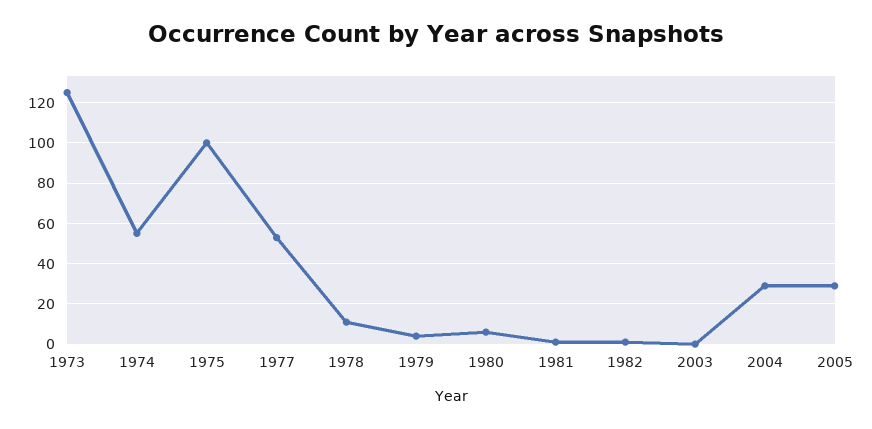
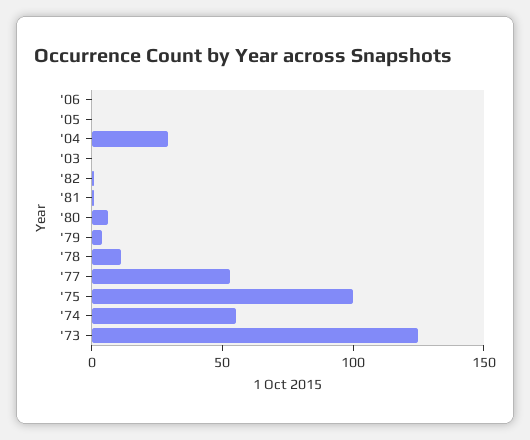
2005: 30 -> 0
'06: none -> 0

